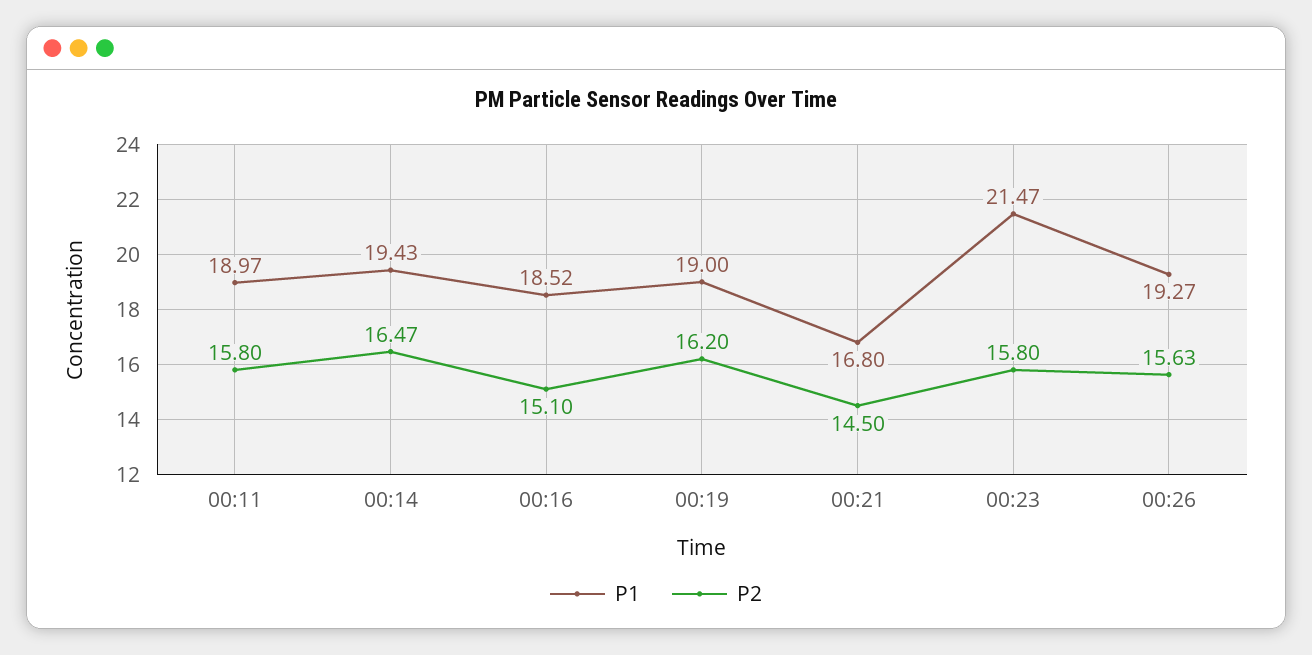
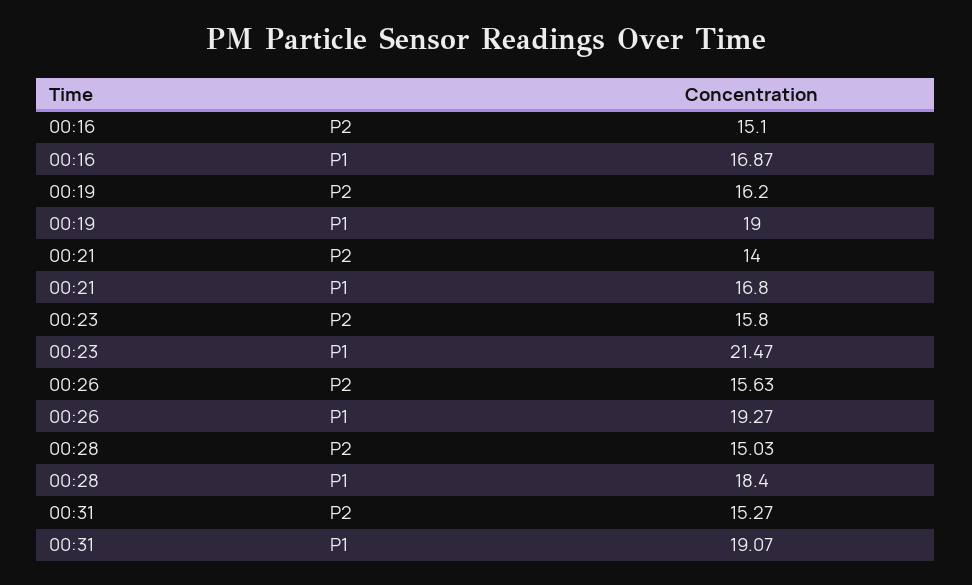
P1, 00:11: 18.97 -> none
P2, 00:11: 15.8 -> none
P1, 00:14: 19.43 -> none
P2, 00:14: 16.47 -> none
P1, 00:16: 18.52 -> 16.87
P2, 00:21: 14.5 -> 14
P2, 00:28: none -> 15.03
P1, 00:28: none -> 18.4
P2, 00:31: none -> 15.27
P1, 00:31: none -> 19.07

